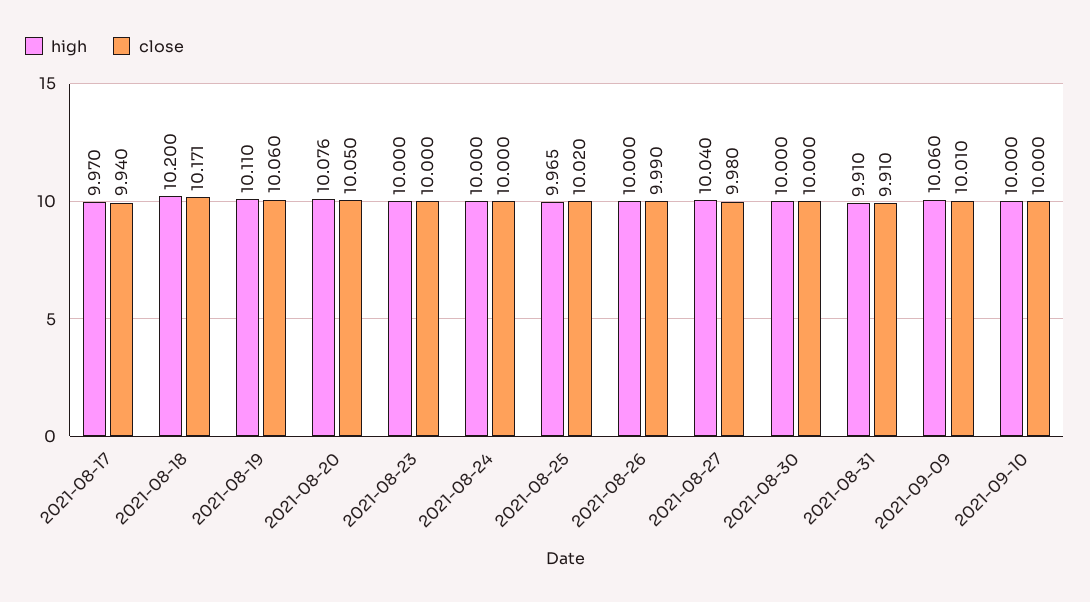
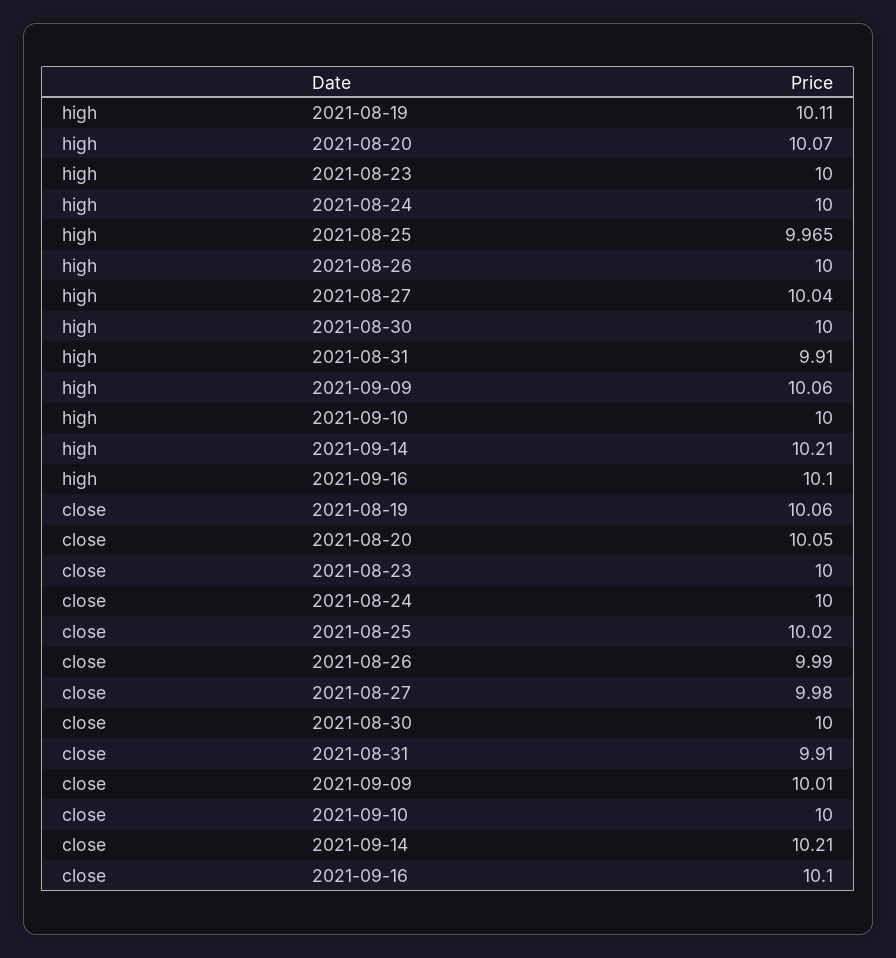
high, 2021-08-17: 9.97 -> none
close, 2021-08-17: 9.94 -> none
high, 2021-08-18: 10.2 -> none
close, 2021-08-18: 10.171 -> none
high, 2021-08-20: 10.076 -> 10.07
high, 2021-09-14: none -> 10.21
high, 2021-09-16: none -> 10.1
close, 2021-09-14: none -> 10.21
close, 2021-09-16: none -> 10.1

